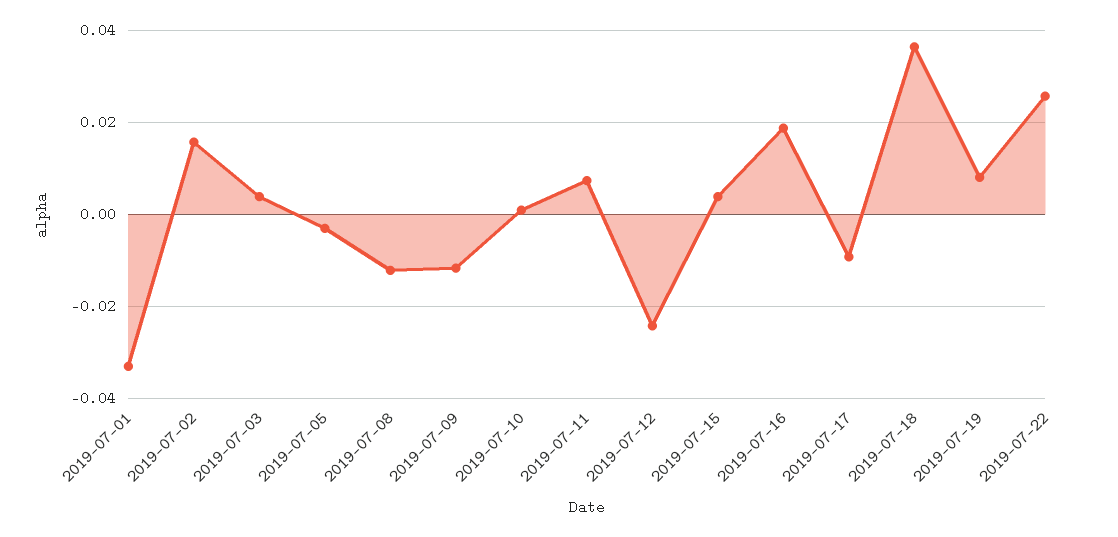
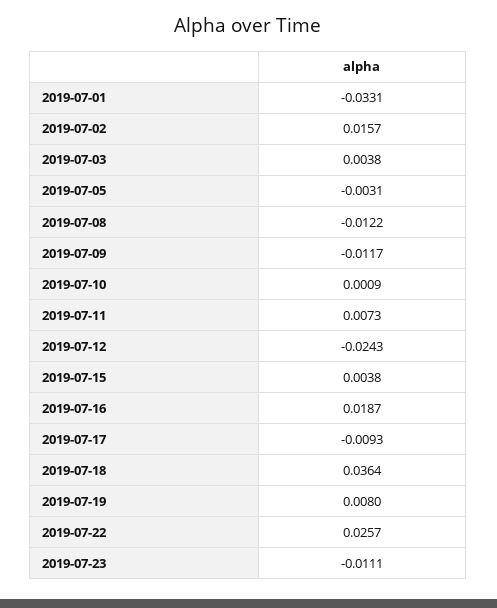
2019-07-23: none -> -0.0111

